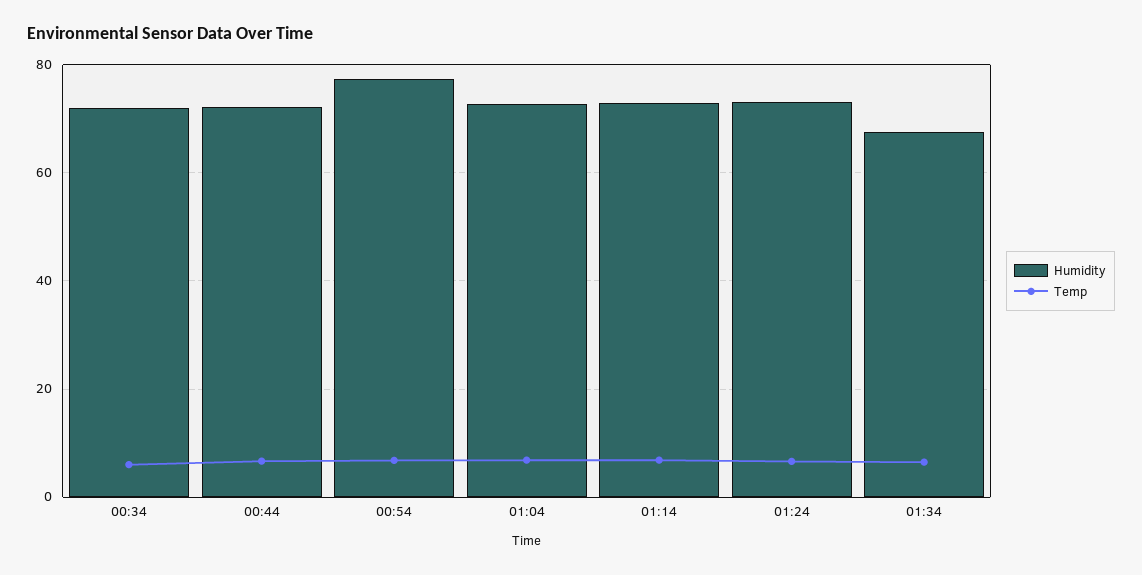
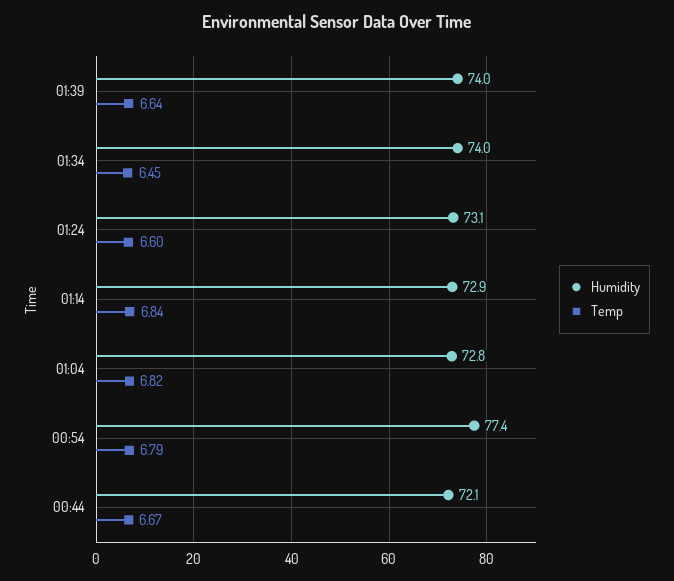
Humidity, 00:34: 72 -> none
Temp, 00:34: 6 -> none
Humidity, 01:34: 68 -> 74
Humidity, 01:39: none -> 74
Temp, 01:39: none -> 6.64

